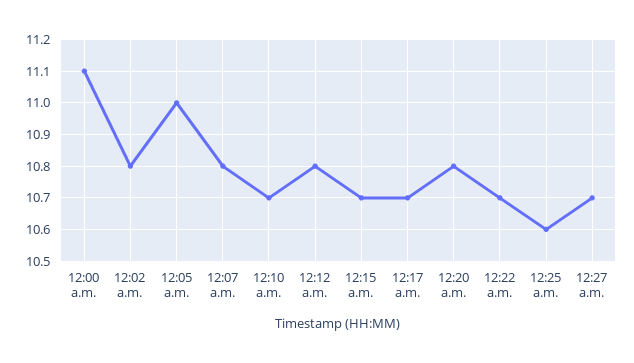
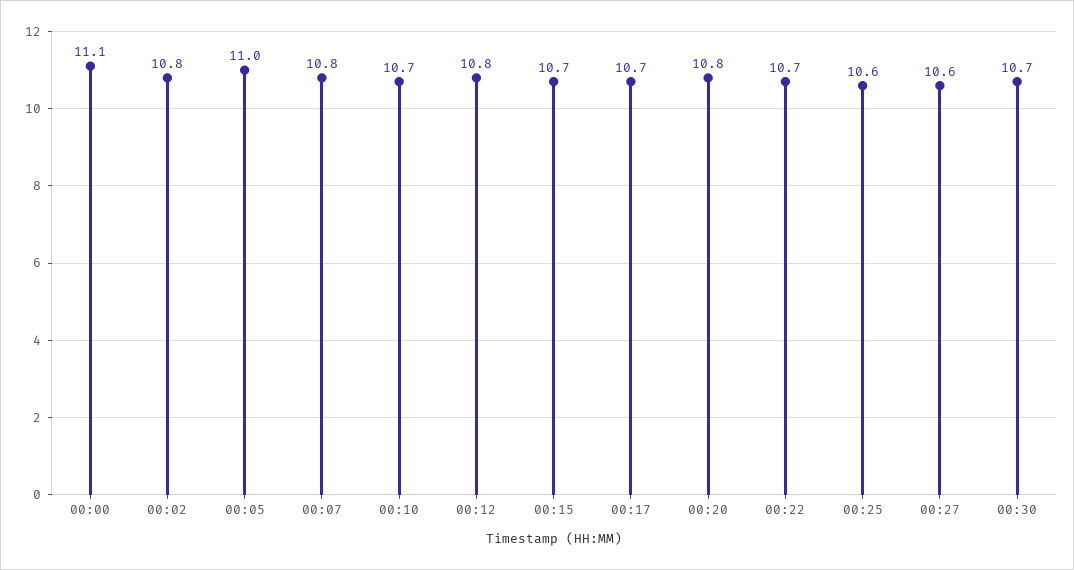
12:27 a.m.: 10.7 -> 10.6
00:30: none -> 10.7

